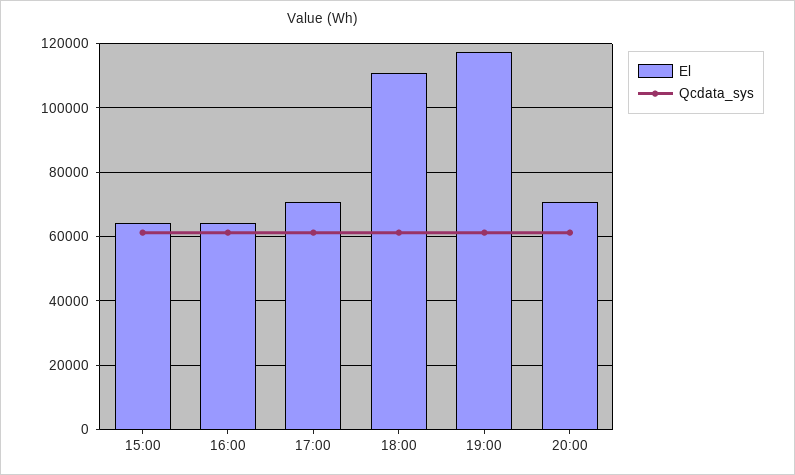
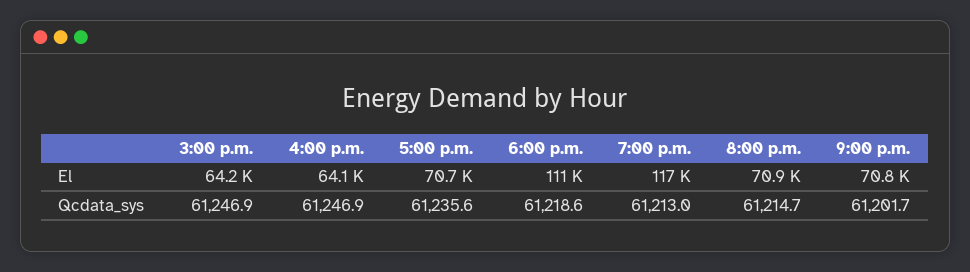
El, 9:00 p.m.: none -> 70800
Qcdata_sys, 9:00 p.m.: none -> 61201.7

